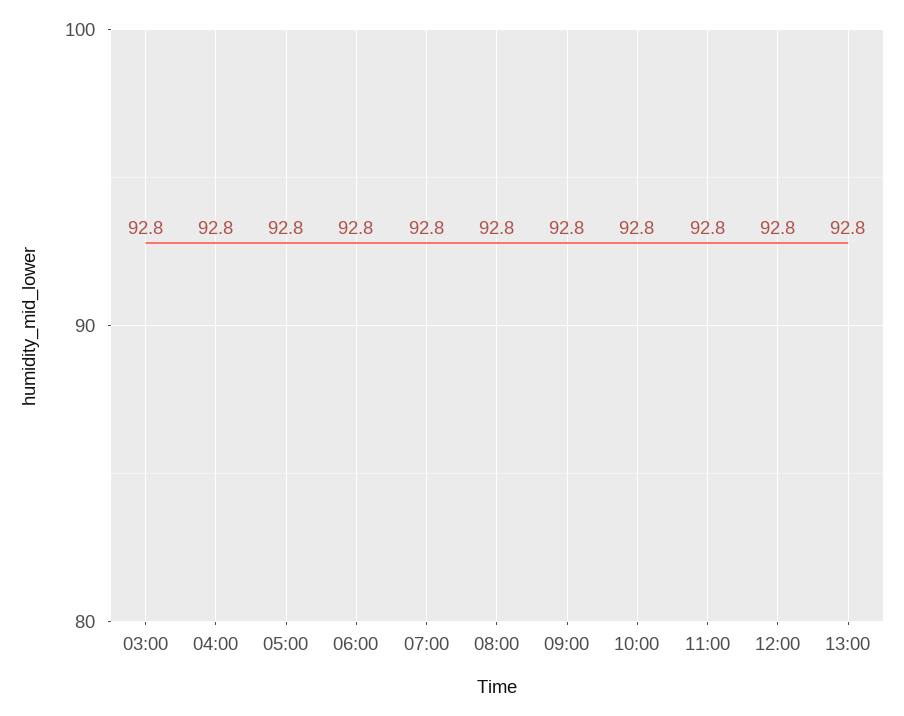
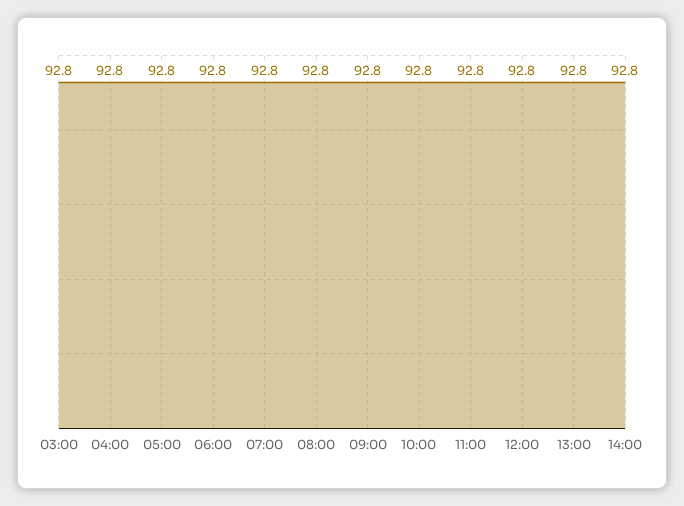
14:00: none -> 92.8

